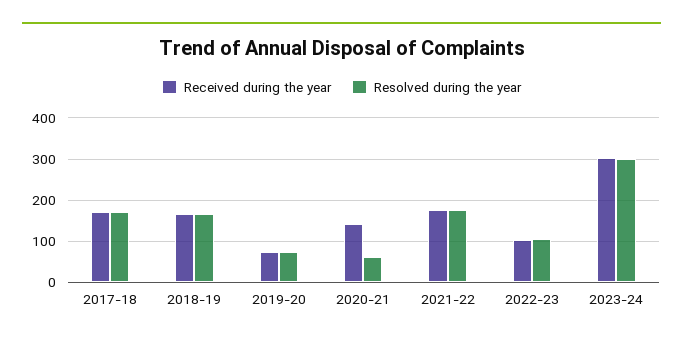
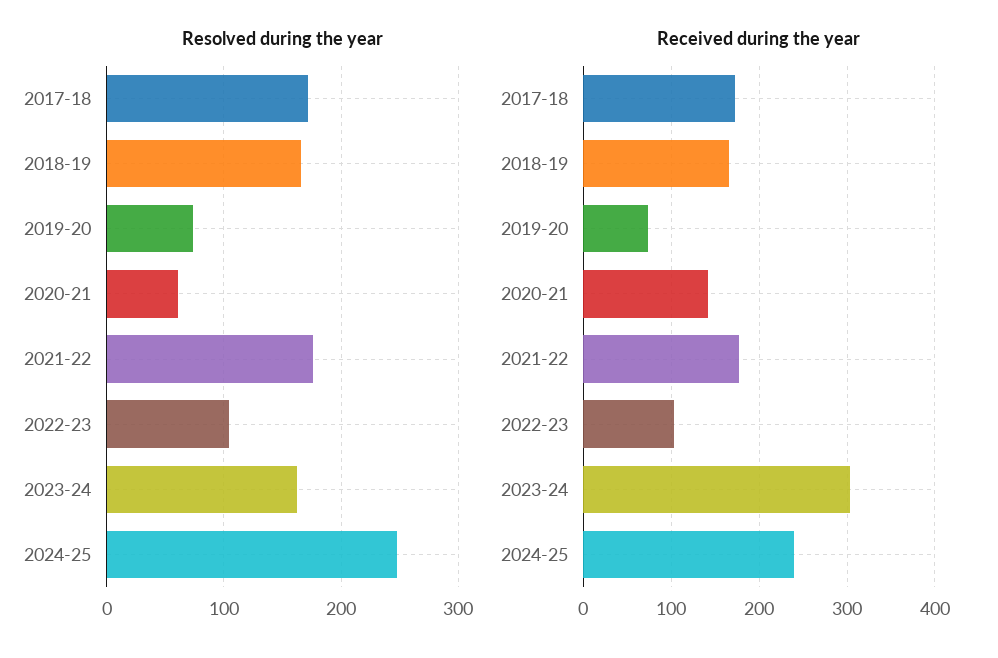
Resolved during the year, 2023-24: 300 -> 160
Resolved during the year, 2024-25: none -> 250
Received during the year, 2024-25: none -> 240

